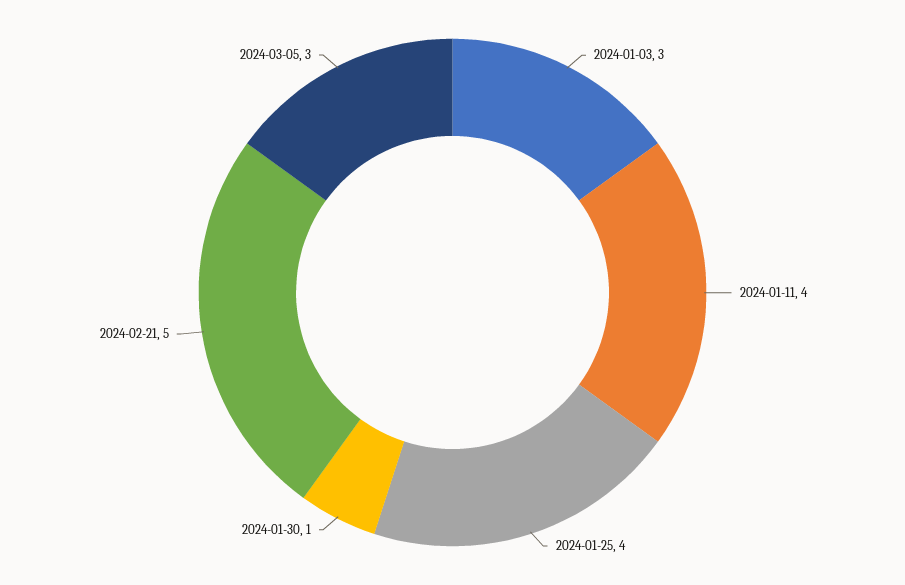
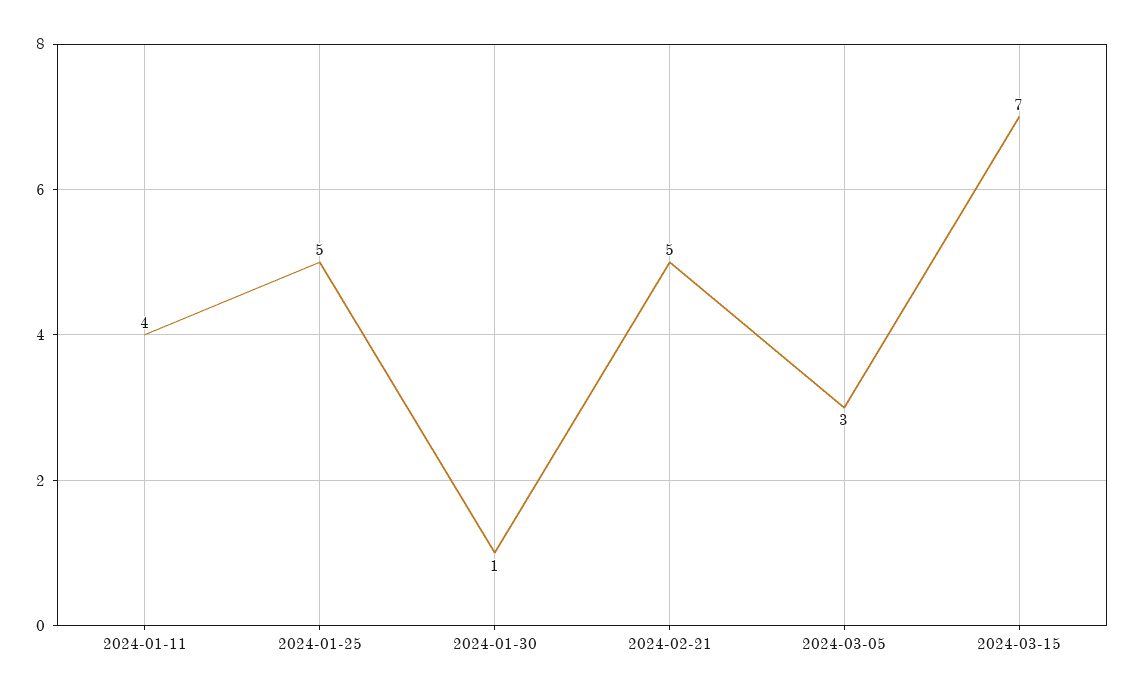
2024-01-03: 3 -> none
2024-01-25: 4 -> 5
2024-03-15: none -> 7

